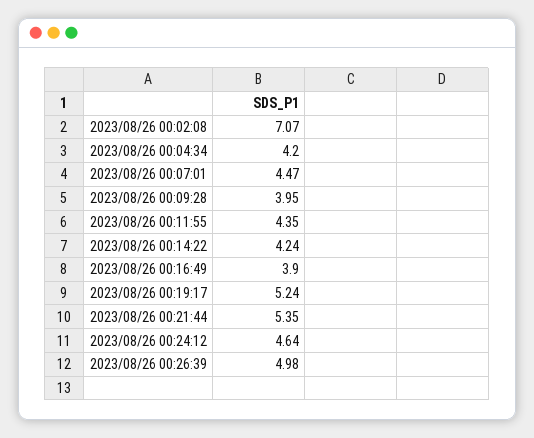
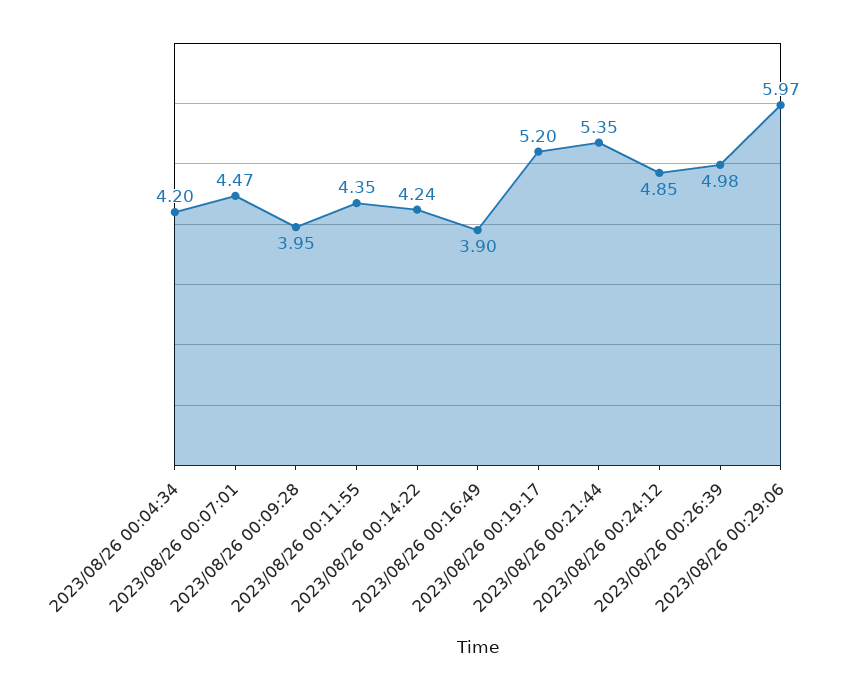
2023/08/26 00:02:08: 7.07 -> none
2023/08/26 00:19:17: 5.24 -> 5.2
2023/08/26 00:24:12: 4.64 -> 4.85
2023/08/26 00:29:06: none -> 5.97

